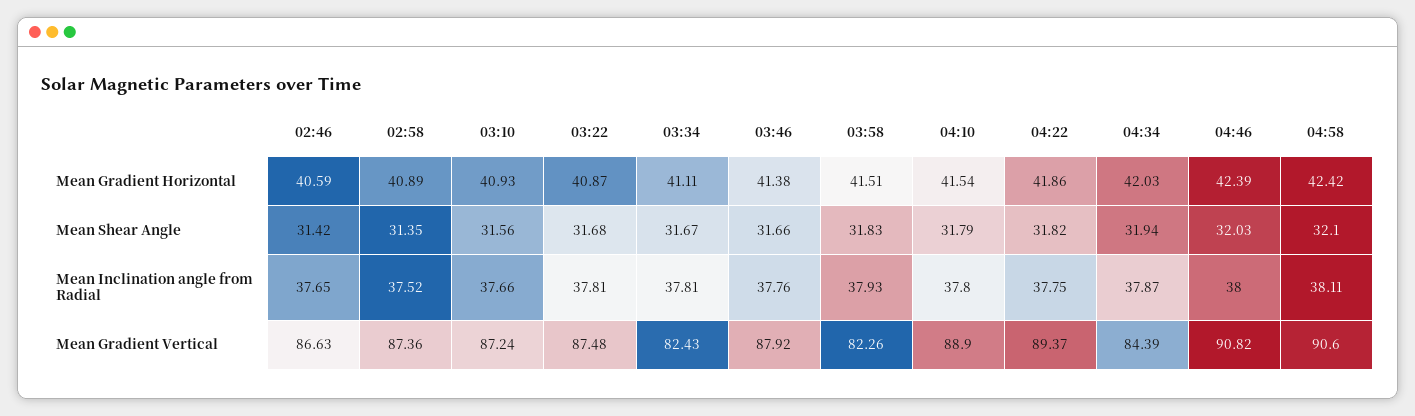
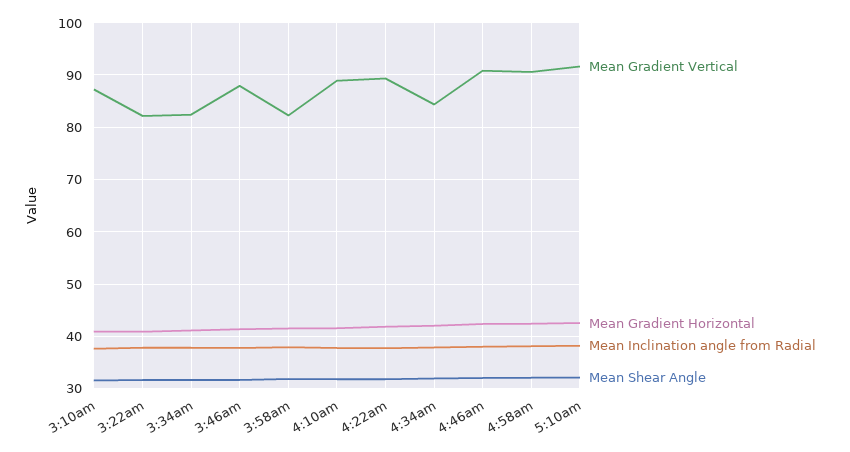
Mean Gradient Horizontal, 02:46: 40.59 -> none
Mean Gradient Horizontal, 02:58: 40.89 -> none
Mean Shear Angle, 02:46: 31.42 -> none
Mean Shear Angle, 02:58: 31.35 -> none
Mean Inclination angle from Radial, 02:46: 37.65 -> none
Mean Inclination angle from Radial, 02:58: 37.52 -> none
Mean Gradient Vertical, 02:46: 86.63 -> none
Mean Gradient Vertical, 02:58: 87.36 -> none
Mean Gradient Vertical, 03:22: 87.48 -> 82
Mean Gradient Vertical, 5:10am: none -> 92
Mean Gradient Horizontal, 5:10am: none -> 42
Mean Inclination angle from Radial, 5:10am: none -> 38
Mean Shear Angle, 5:10am: none -> 32

